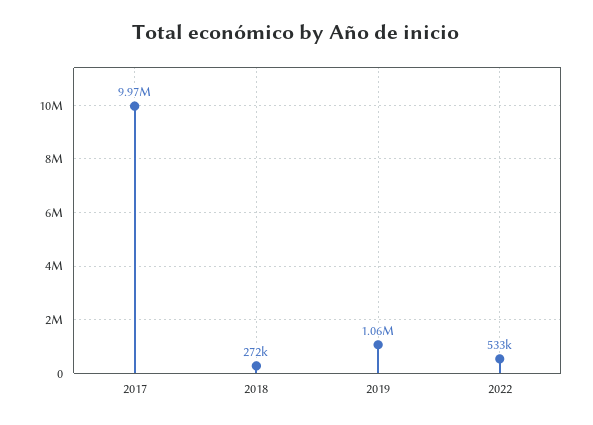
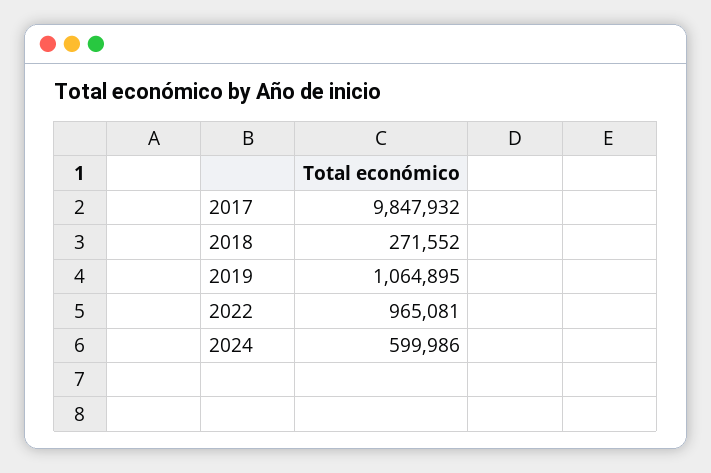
2017: 9970000 -> 9847932
2022: 533000 -> 965081
2024: none -> 599986

